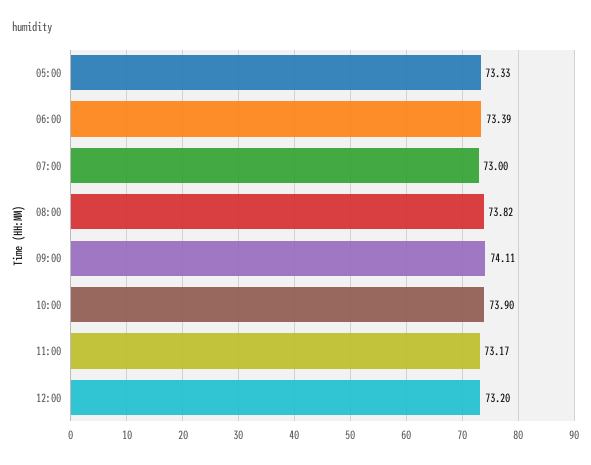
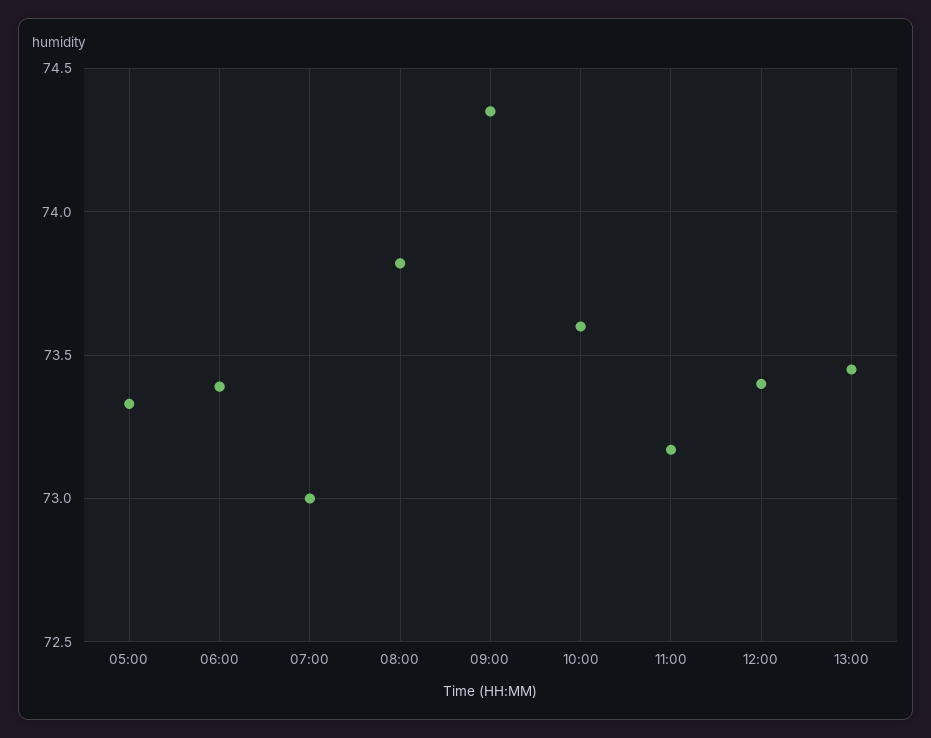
09:00: 74.11 -> 74.35
10:00: 73.9 -> 73.6
12:00: 73.2 -> 73.4
13:00: none -> 73.45

